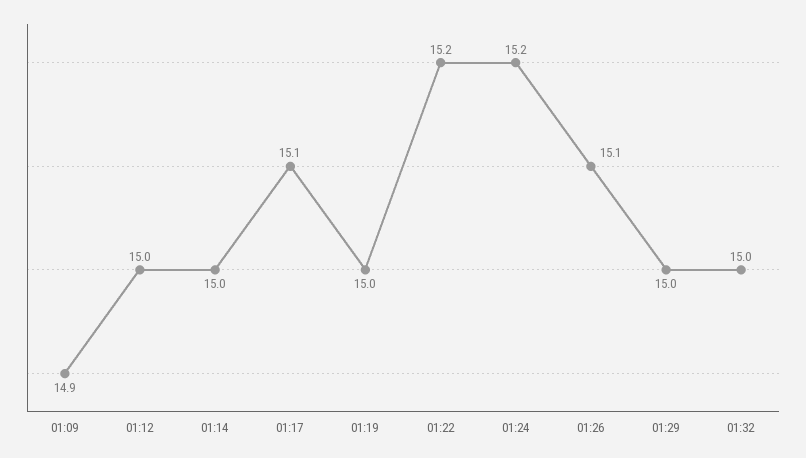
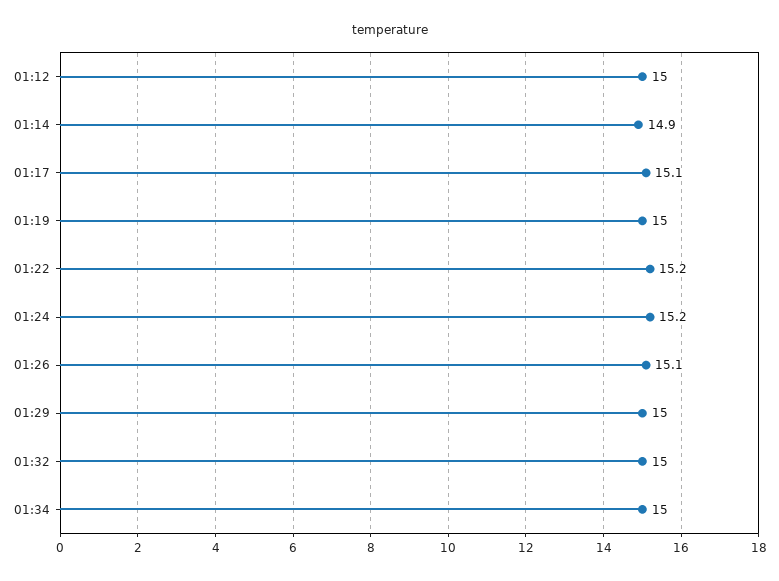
01:09: 14.9 -> none
01:14: 15 -> 14.9
01:34: none -> 15

